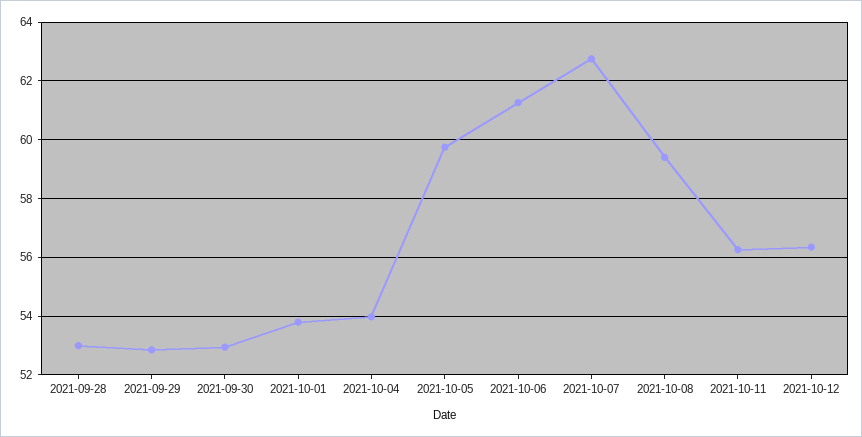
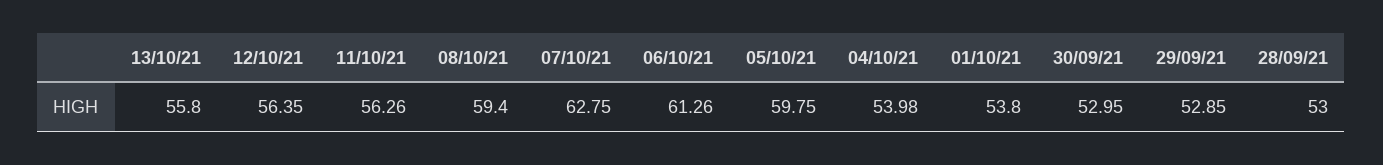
13/10/21: none -> 55.8

